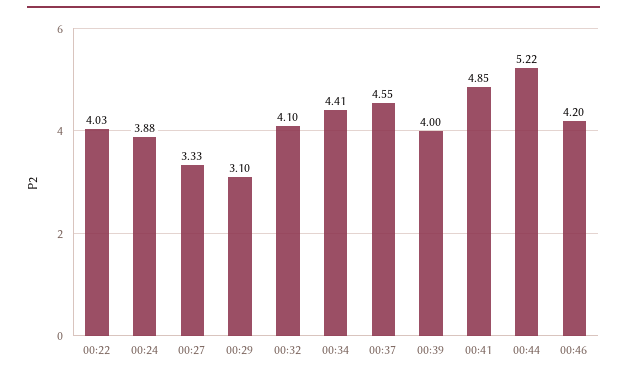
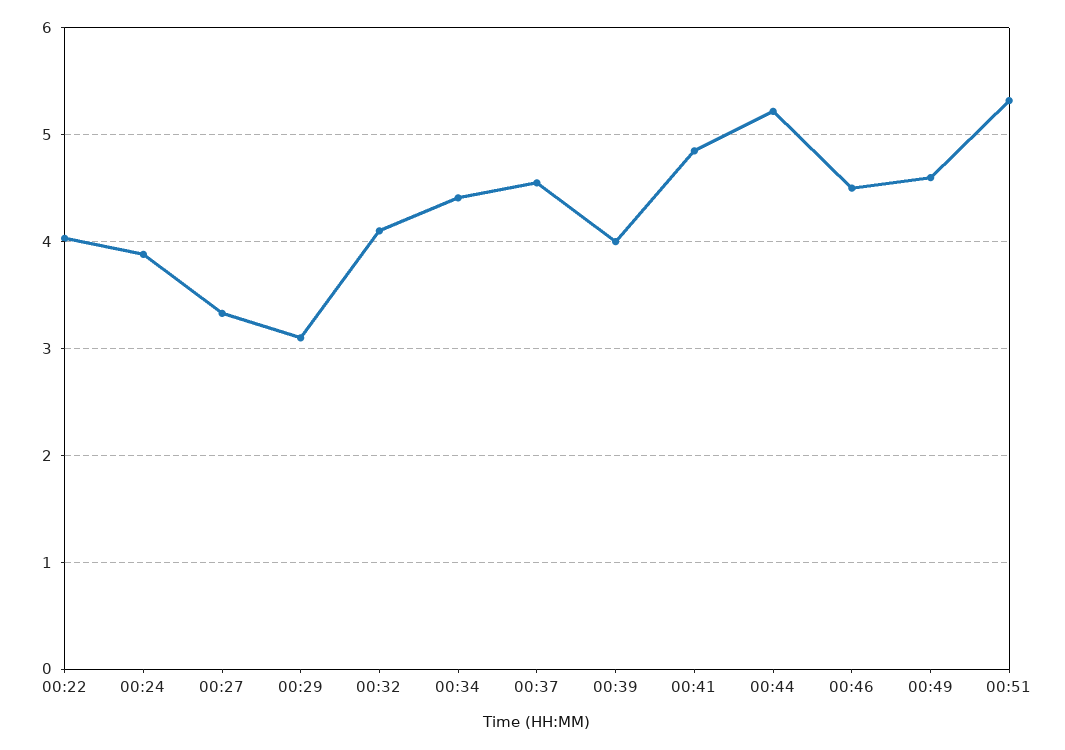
00:46: 4.2 -> 4.5
00:49: none -> 4.6
00:51: none -> 5.3

